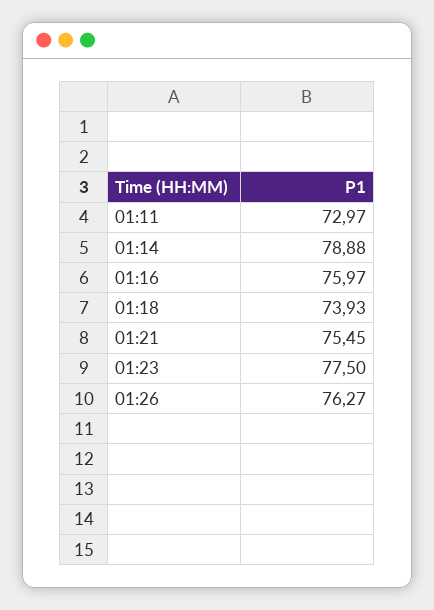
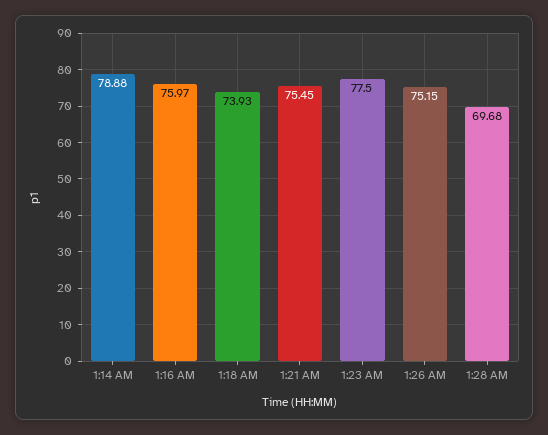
01:11: 72.97 -> none
01:26: 76.27 -> 75.15
1:28 AM: none -> 69.68

